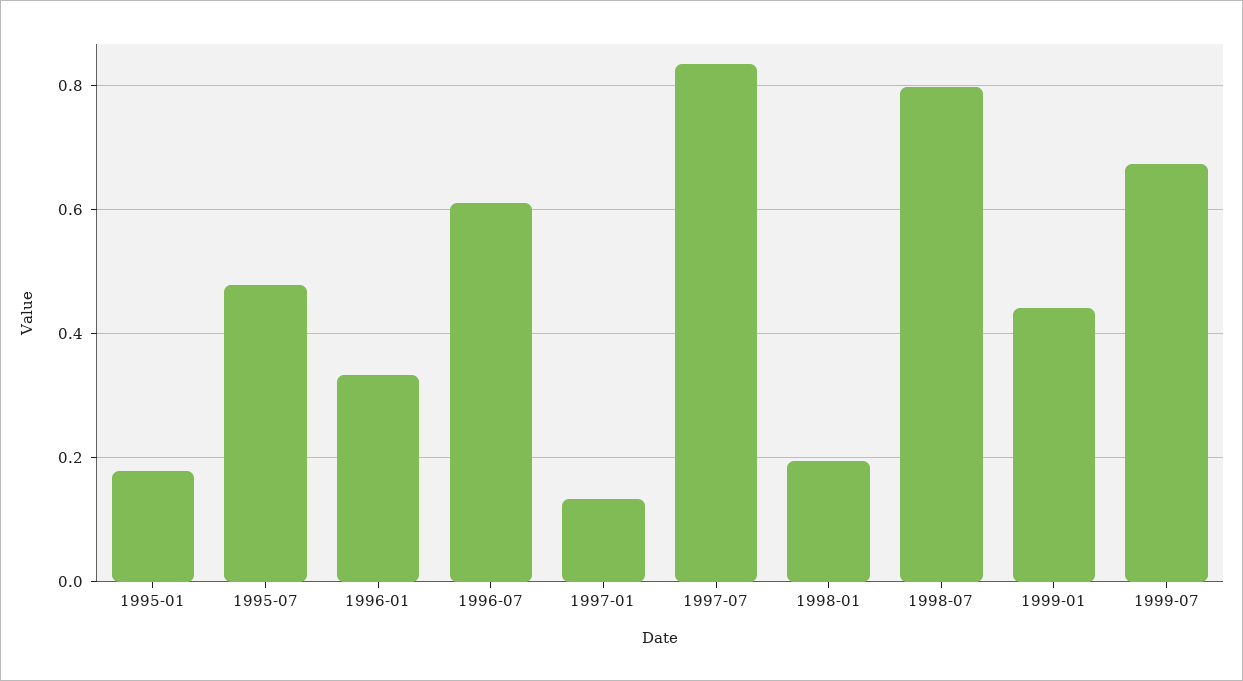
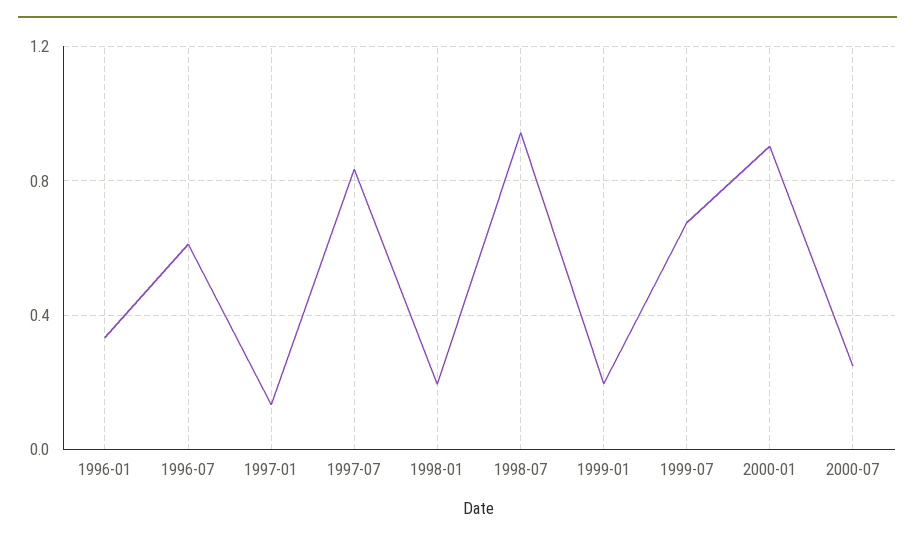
1995-01: 0.18 -> none
1995-07: 0.48 -> none
1998-07: 0.8 -> 0.95
1999-01: 0.44 -> 0.2
2000-01: none -> 0.9
2000-07: none -> 0.25

